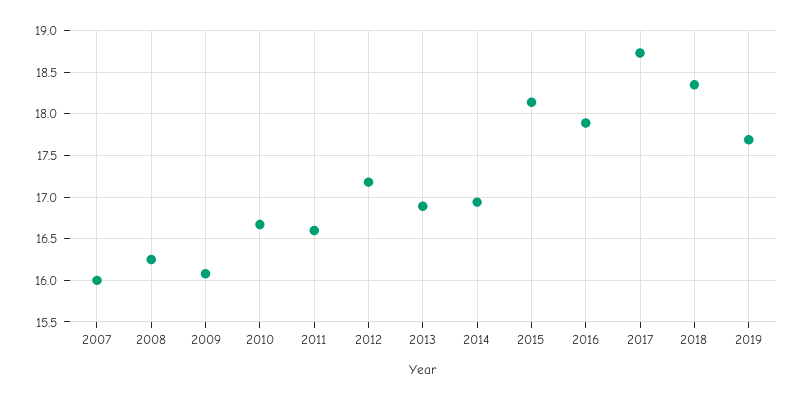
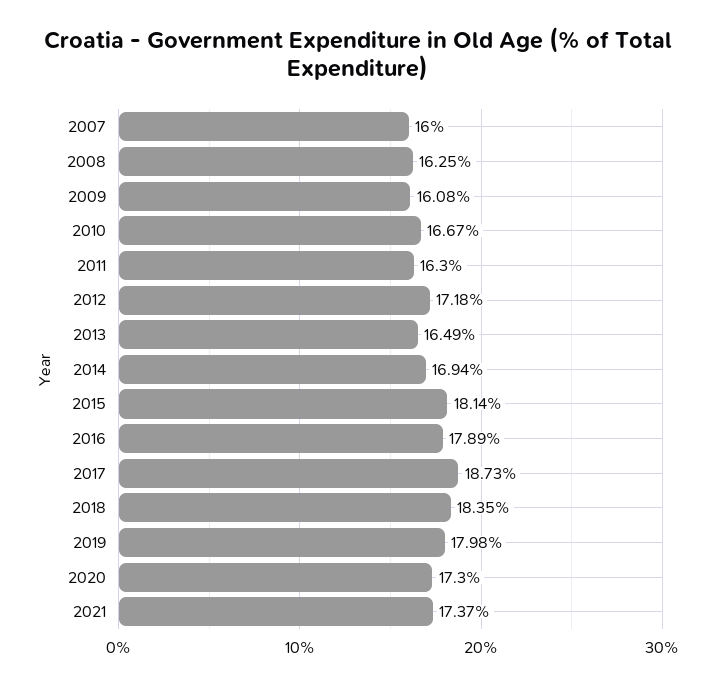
2011: 16.6 -> 16.3
2013: 16.9 -> 16.49
2019: 17.7 -> 17.98
2020: none -> 17.3
2021: none -> 17.37

